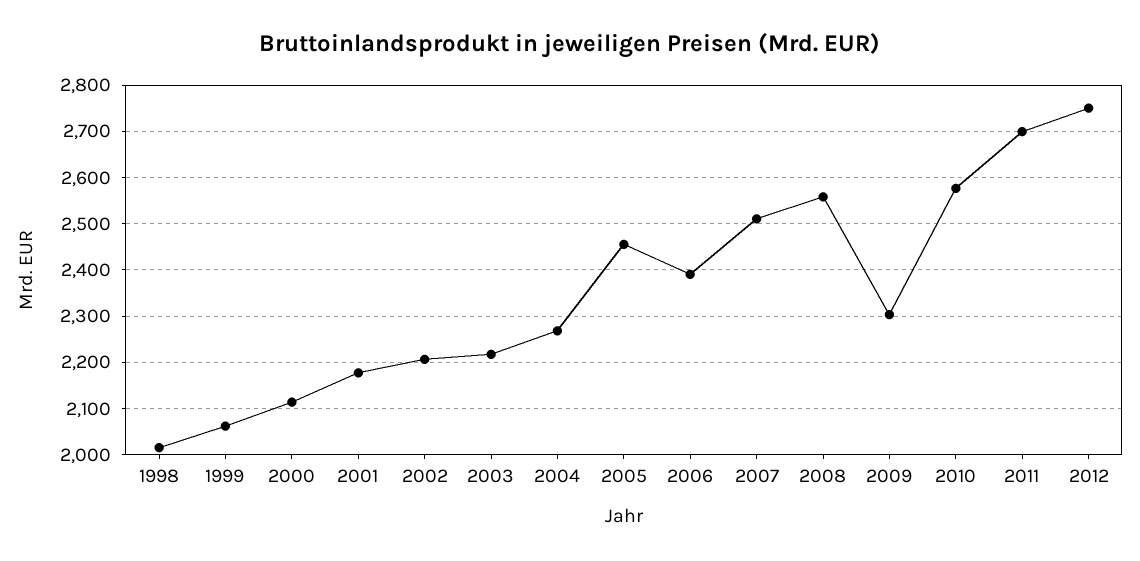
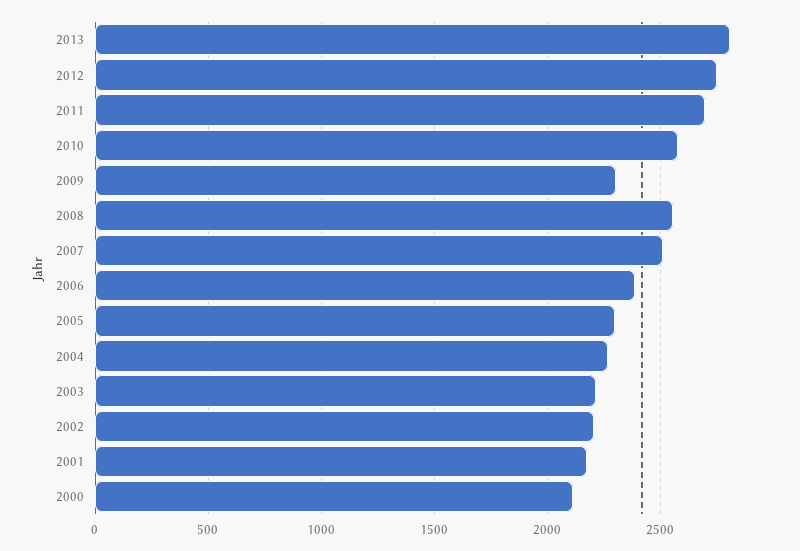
1998: 2020 -> none
1999: 2060 -> none
2005: 2460 -> 2300
2013: none -> 2800

